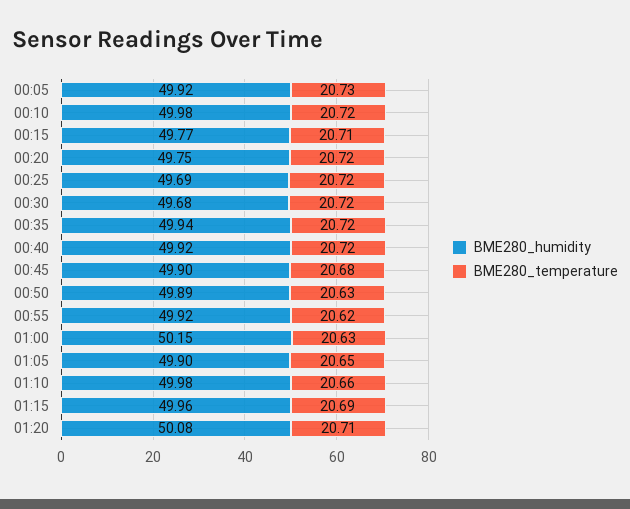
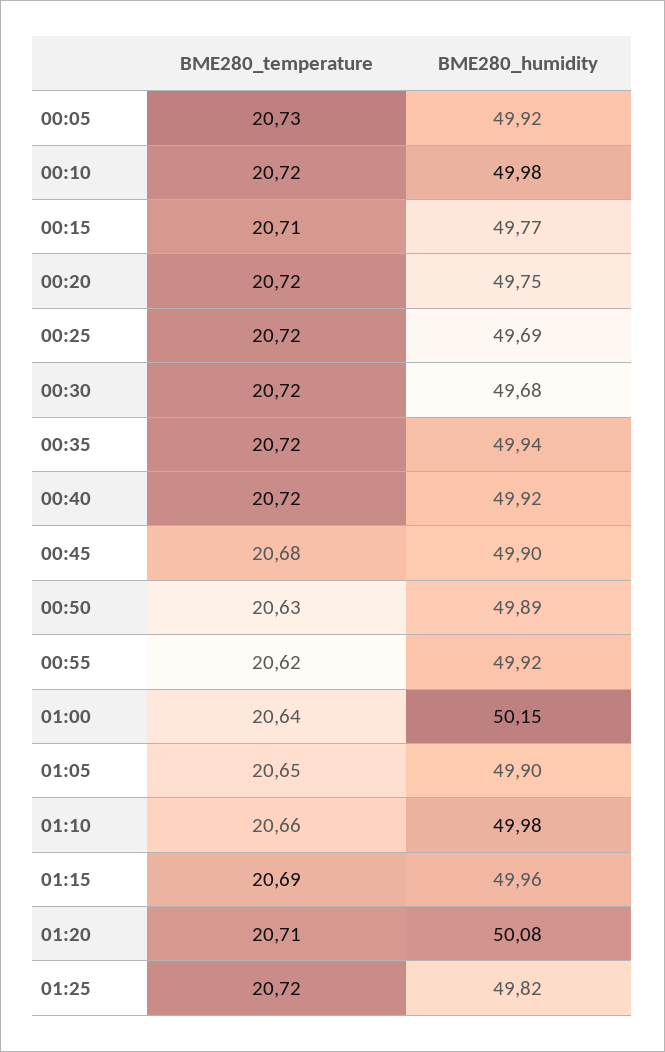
BME280_temperature, 01:00: 20.63 -> 20.64
BME280_temperature, 01:25: none -> 20.72
BME280_humidity, 01:25: none -> 49.82

